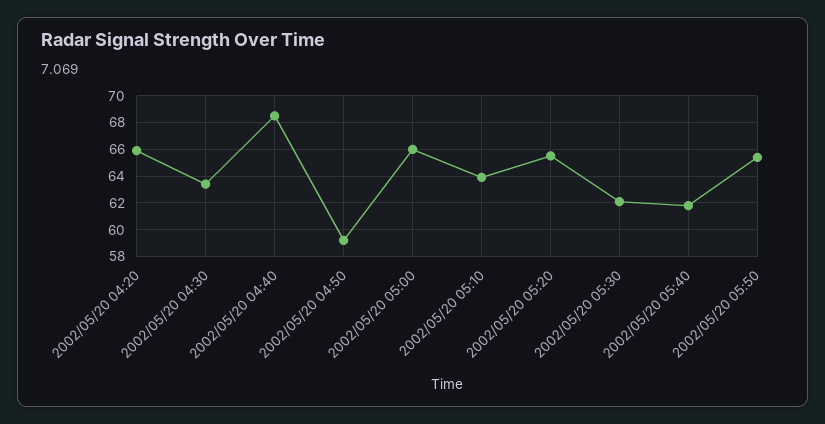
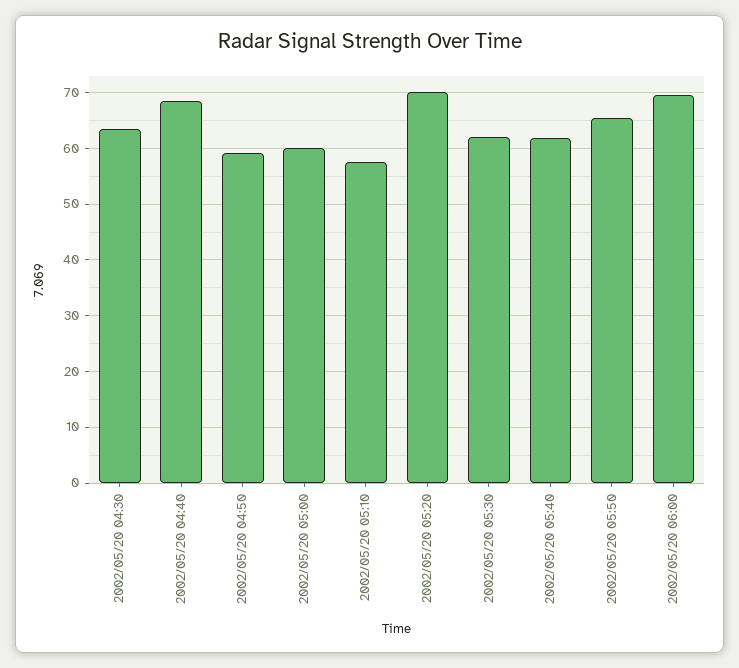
2002/05/20 04:20: 66 -> none
2002/05/20 05:00: 66 -> 60
2002/05/20 05:10: 64 -> 58
2002/05/20 05:20: 65.5 -> 70
2002/05/20 06:00: none -> 70

